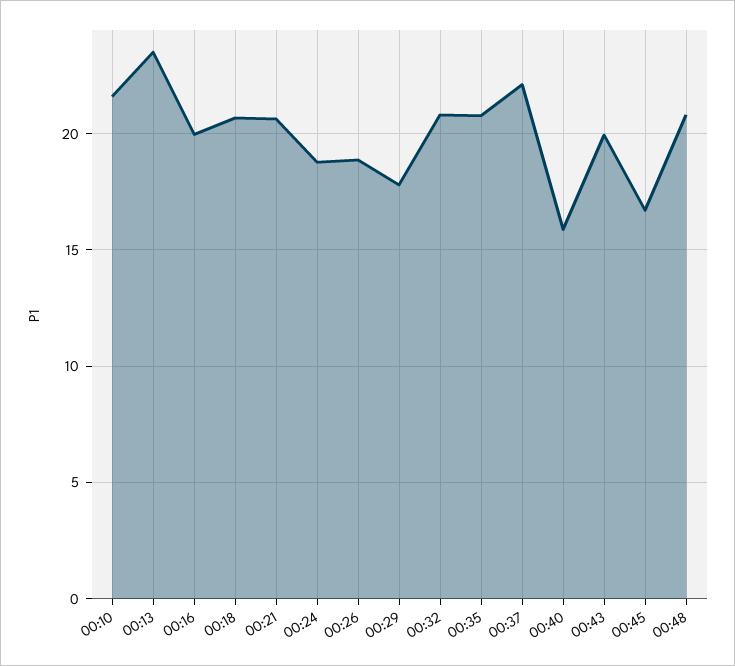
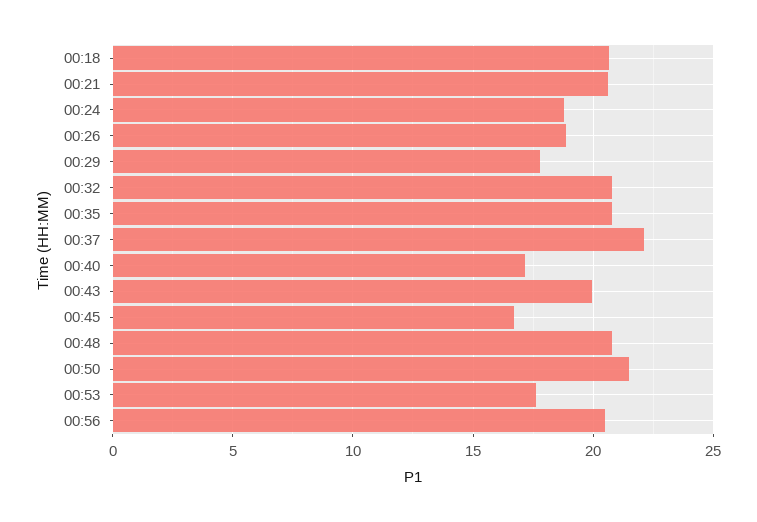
00:10: 21.5 -> none
00:13: 23.5 -> none
00:16: 20 -> none
00:40: 16 -> 17
00:50: none -> 21.5
00:53: none -> 17.5
00:56: none -> 20.5

